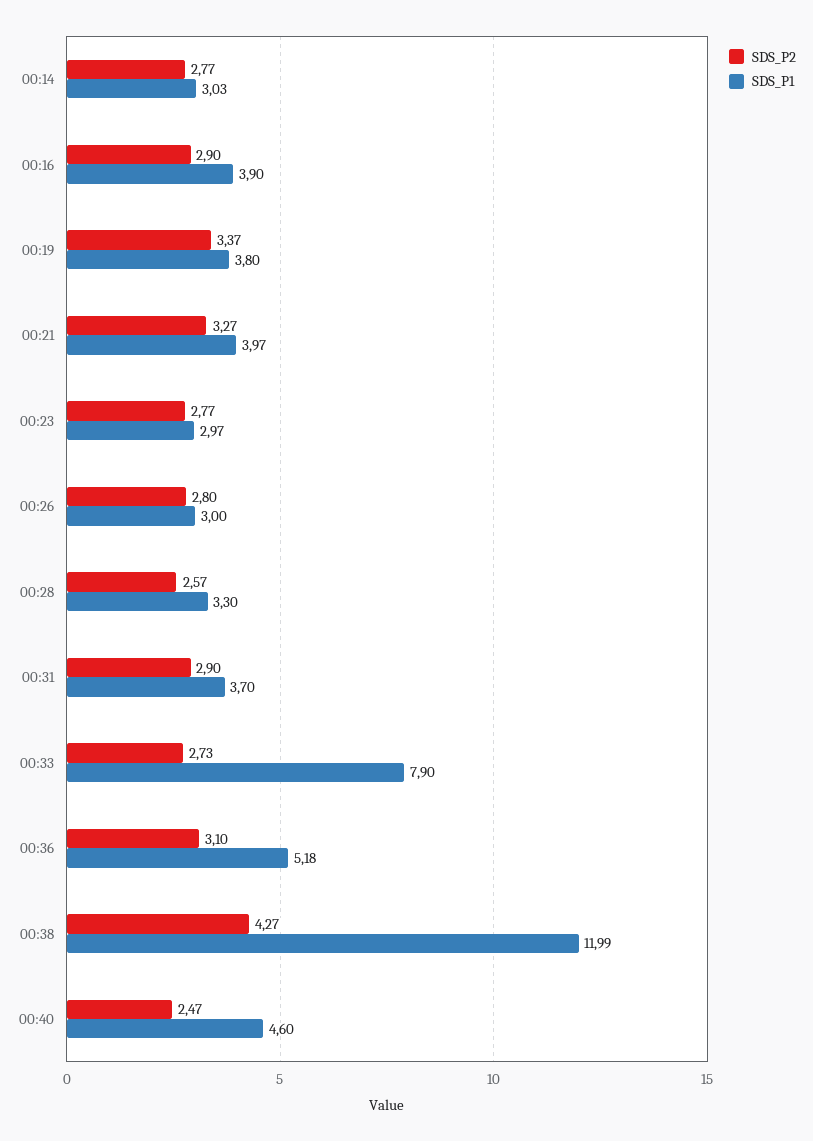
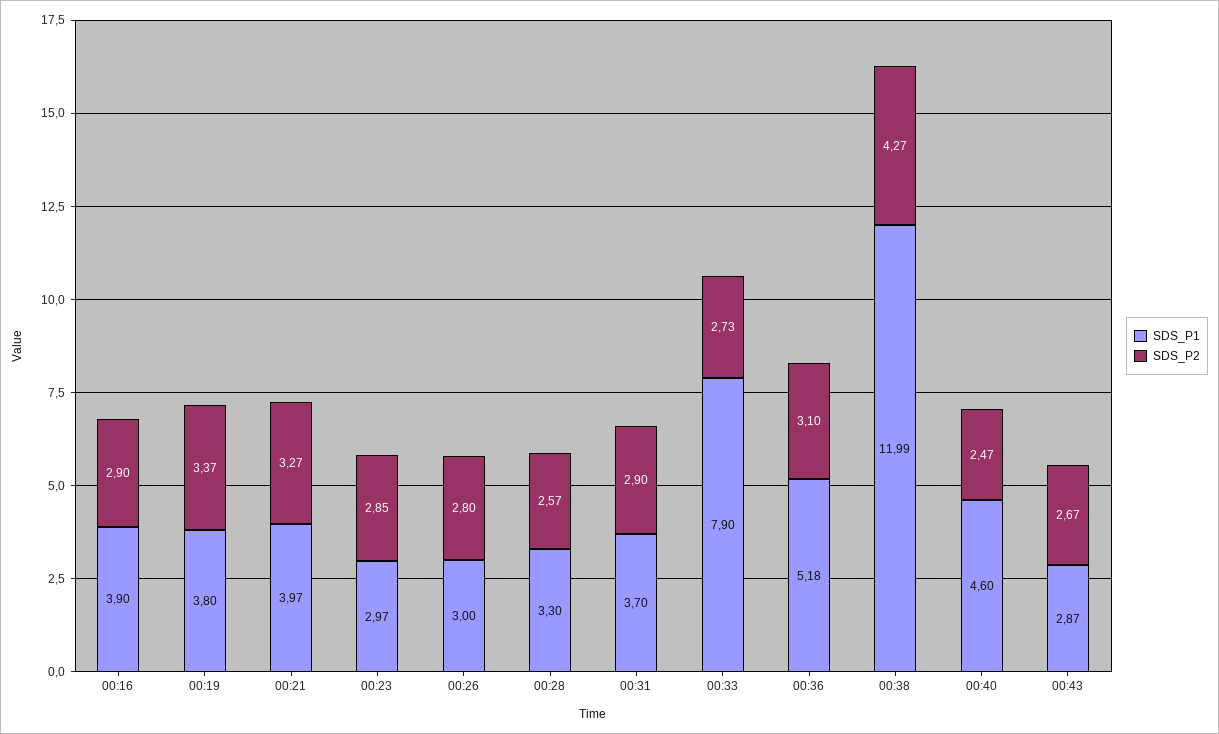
SDS_P2, 00:14: 2.77 -> none
SDS_P1, 00:14: 3.03 -> none
SDS_P2, 00:23: 2.77 -> 2.85
SDS_P1, 00:43: none -> 2.87
SDS_P2, 00:43: none -> 2.67

